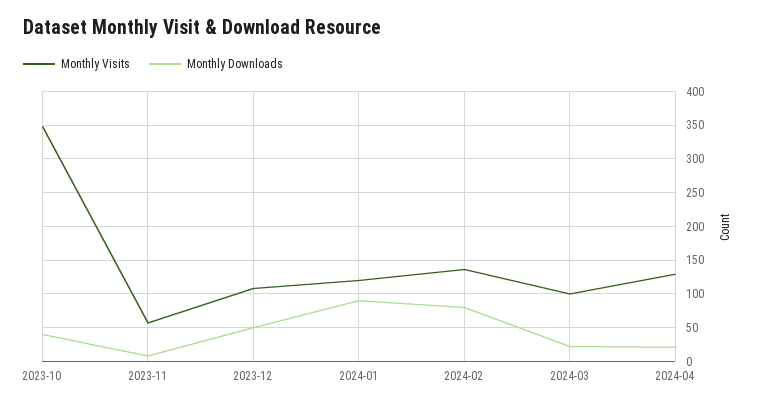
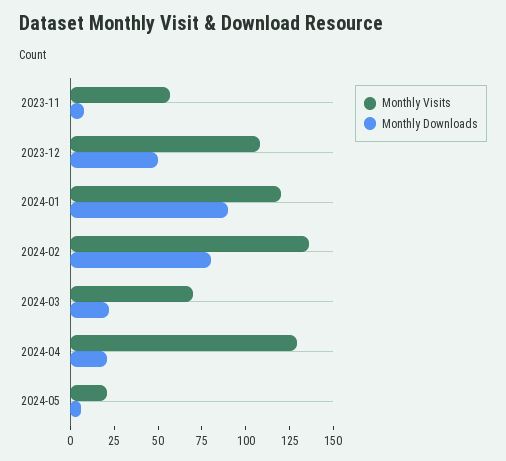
Monthly Visits, 2023-10: 350 -> none
Monthly Downloads, 2023-10: 40 -> none
Monthly Visits, 2024-03: 100 -> 70
Monthly Visits, 2024-05: none -> 20
Monthly Downloads, 2024-05: none -> 5

